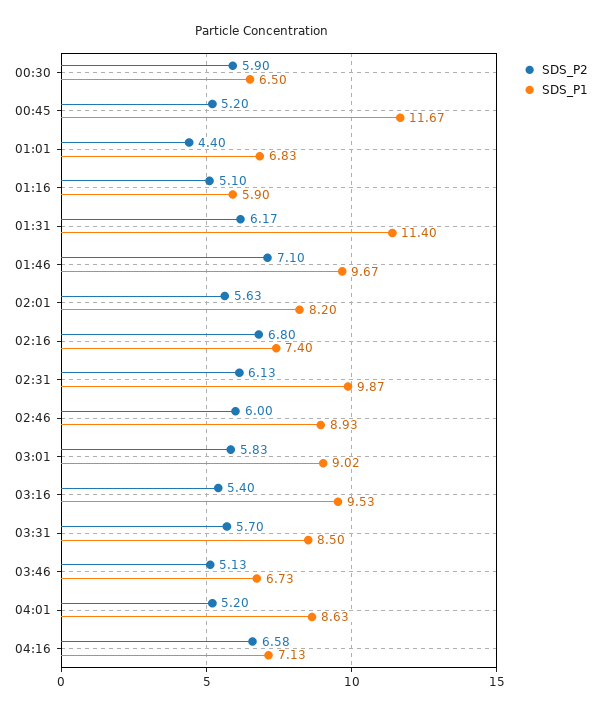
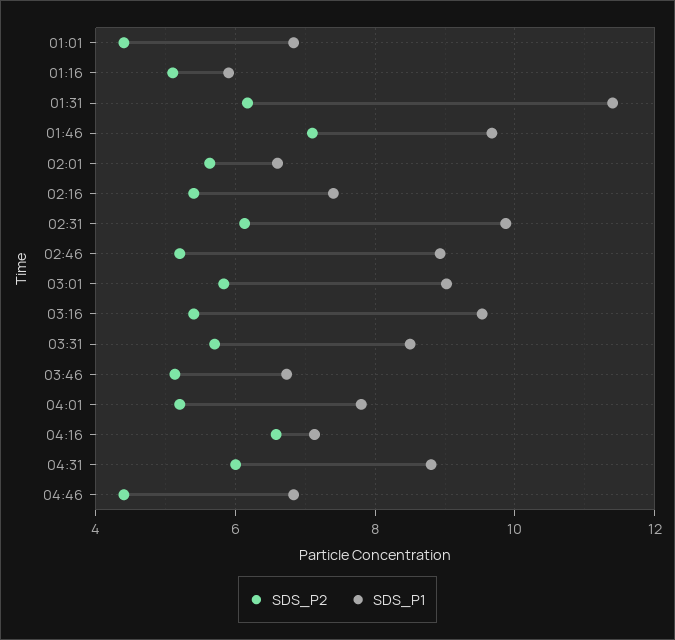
SDS_P2, 00:30: 5.9 -> none
SDS_P1, 00:30: 6.5 -> none
SDS_P2, 00:45: 5.2 -> none
SDS_P1, 00:45: 11.67 -> none
SDS_P1, 02:01: 8.2 -> 6.6
SDS_P2, 02:16: 6.8 -> 5.4
SDS_P2, 02:46: 6 -> 5.2
SDS_P1, 04:01: 8.63 -> 7.8
SDS_P2, 04:31: none -> 6
SDS_P1, 04:31: none -> 8.8
SDS_P2, 04:46: none -> 4.4
SDS_P1, 04:46: none -> 6.8

